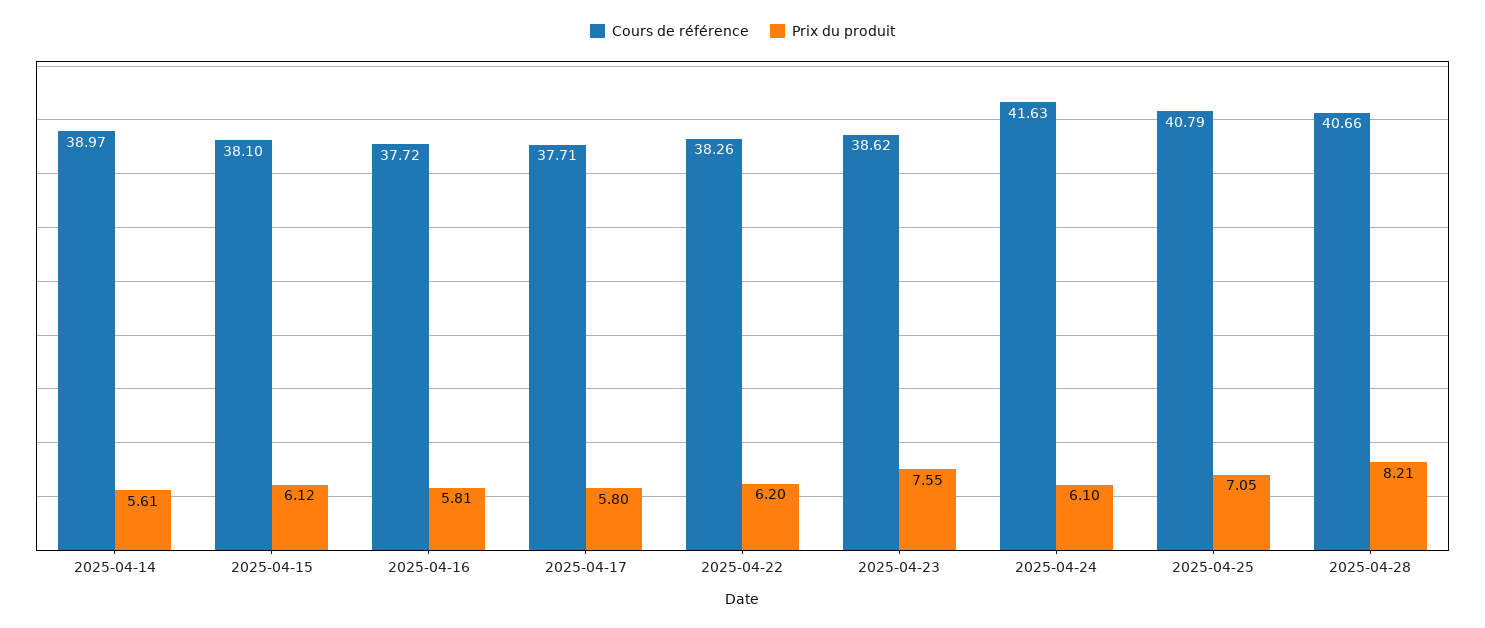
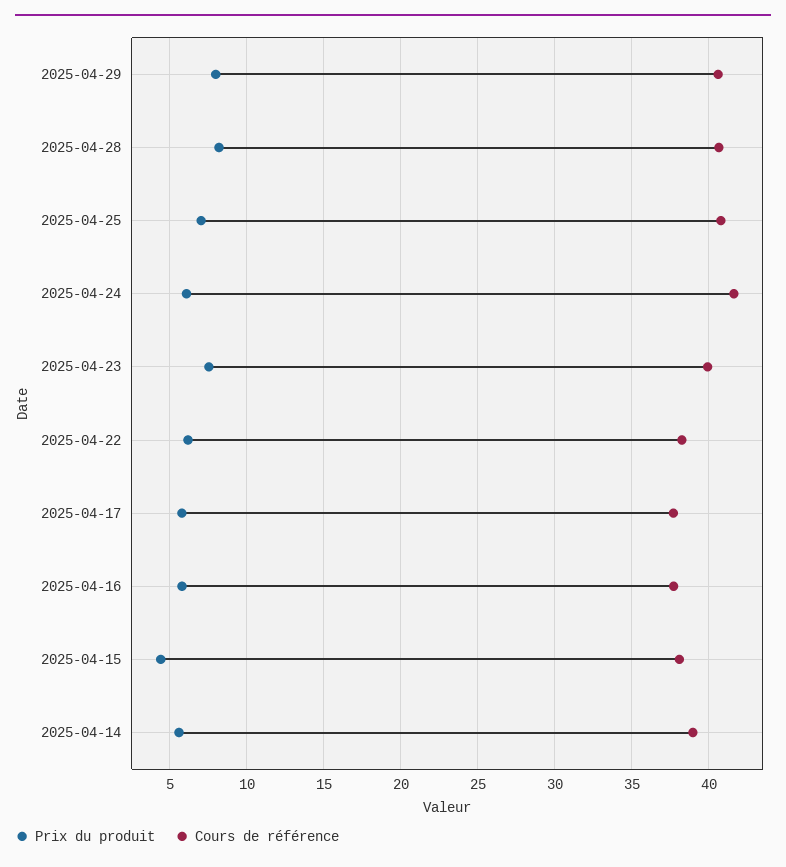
Prix du produit, 2025-04-15: 6.12 -> 4.5
Cours de référence, 2025-04-23: 38.62 -> 40
Prix du produit, 2025-04-29: none -> 8
Cours de référence, 2025-04-29: none -> 40.5

